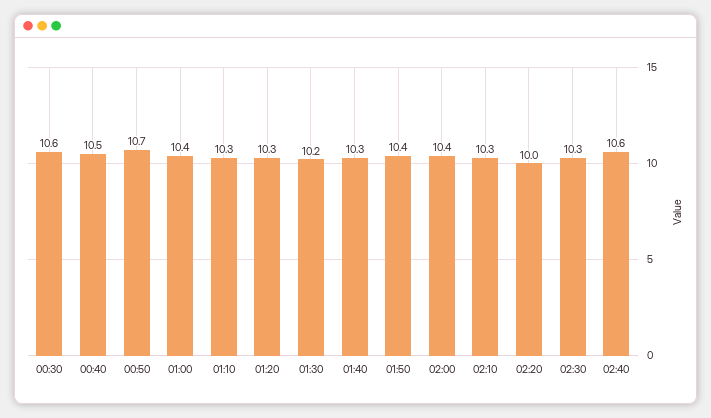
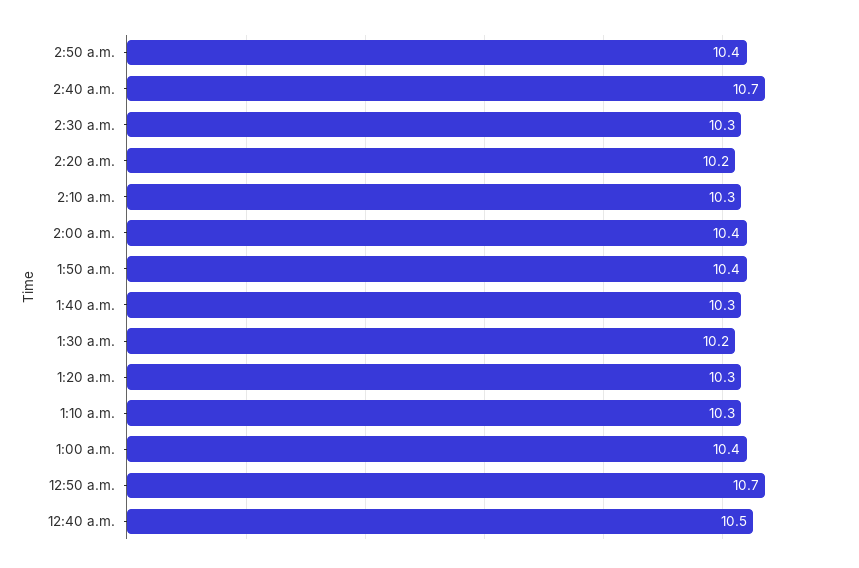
00:30: 10.6 -> none
02:20: 10 -> 10.2
02:40: 10.6 -> 10.7
2:50 a.m.: none -> 10.4

